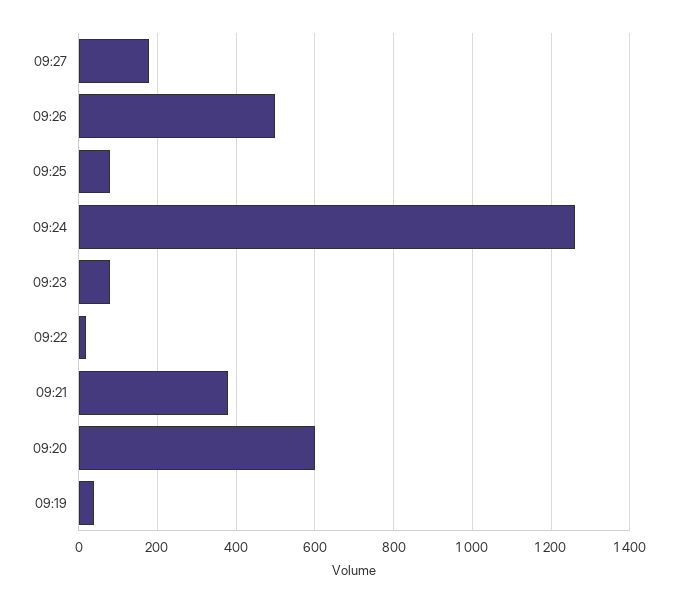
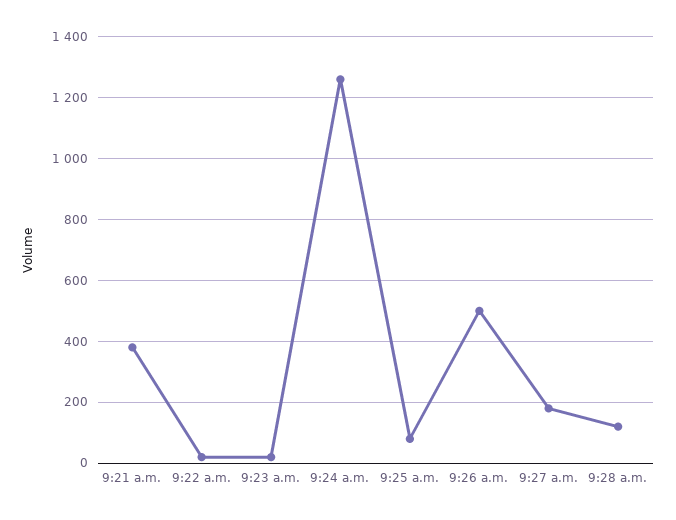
09:23: 80 -> 20
09:20: 600 -> none
09:19: 40 -> none
9:28 a.m.: none -> 120

